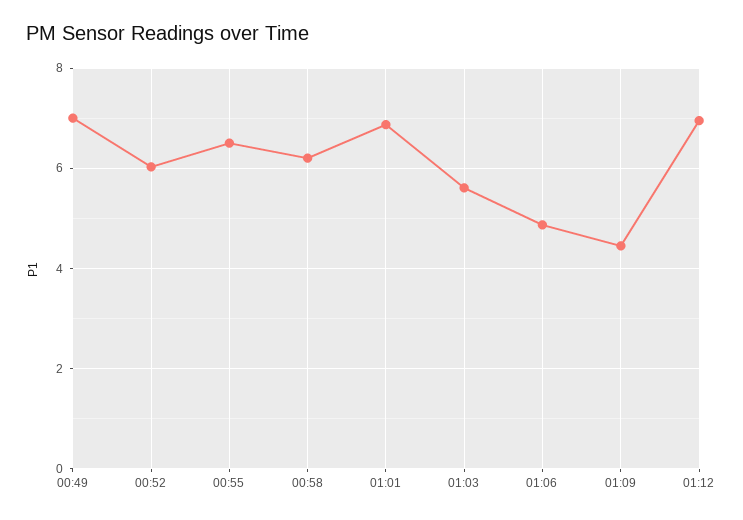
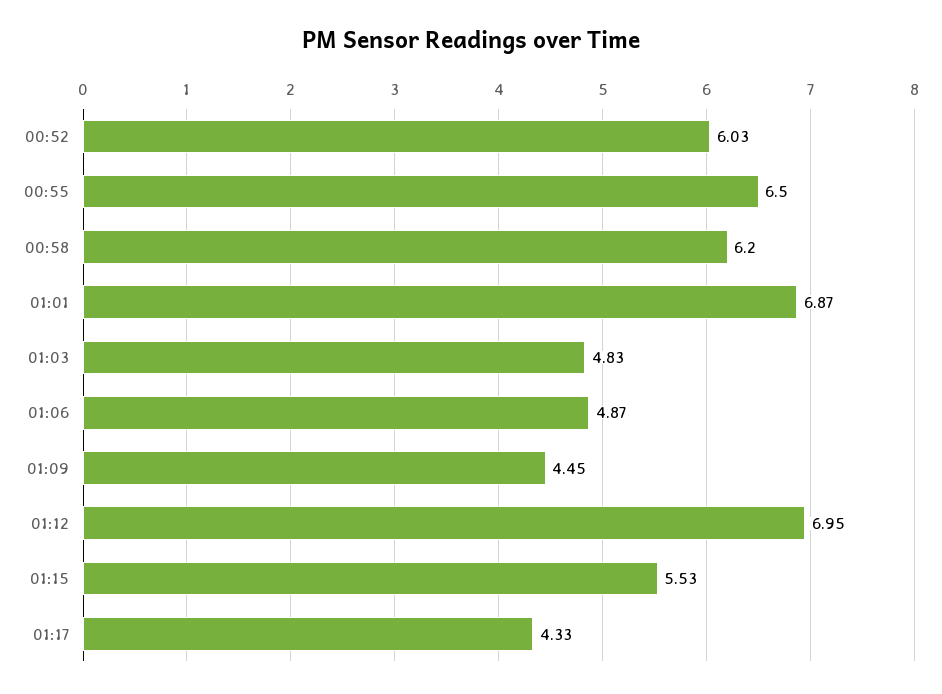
00:49: 7 -> none
01:03: 5.6 -> 4.83
01:15: none -> 5.53
01:17: none -> 4.33

